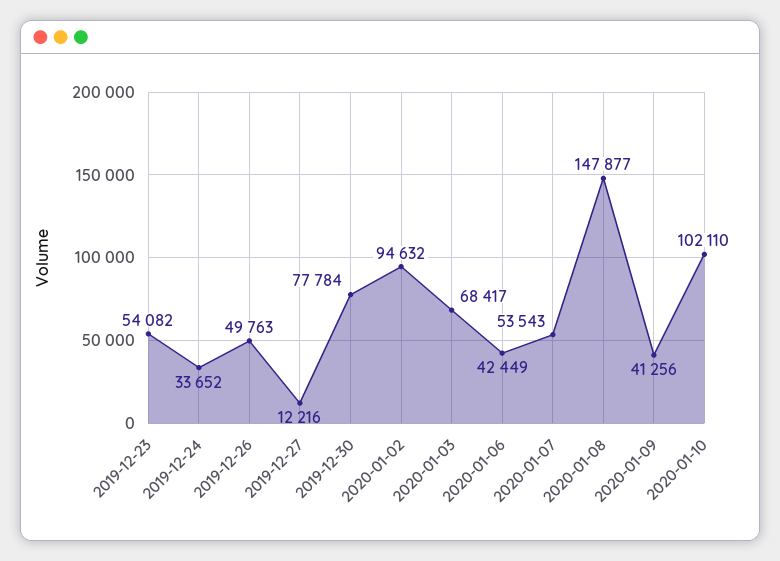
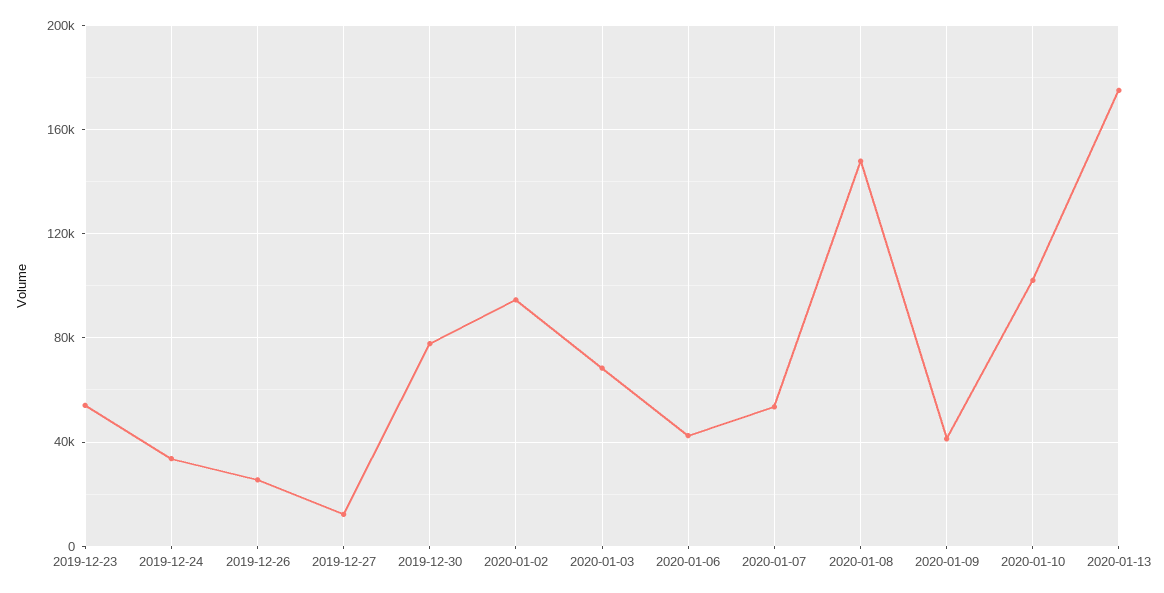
2019-12-26: 49763 -> 25000
2020-01-13: none -> 175000

